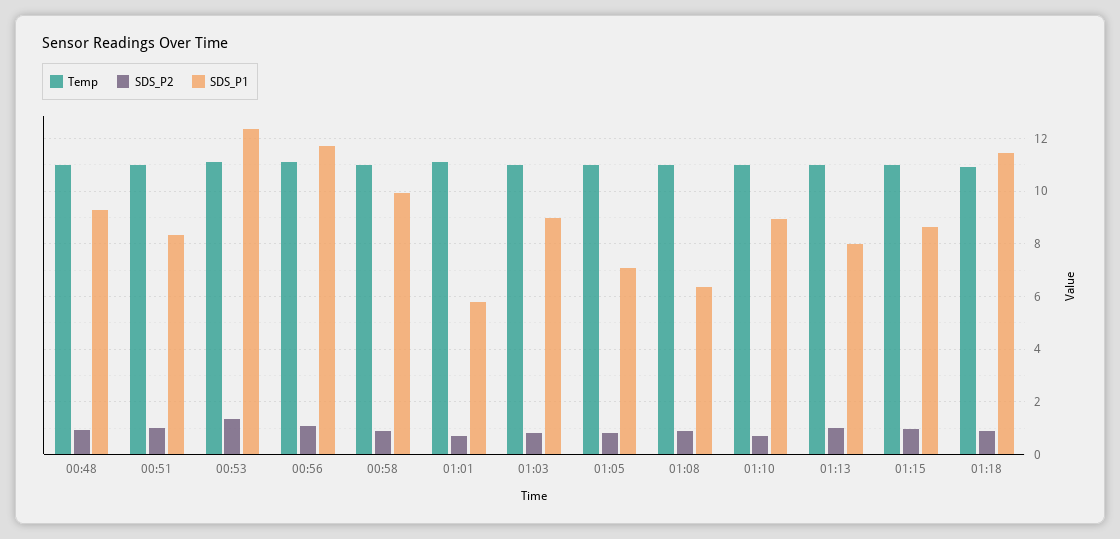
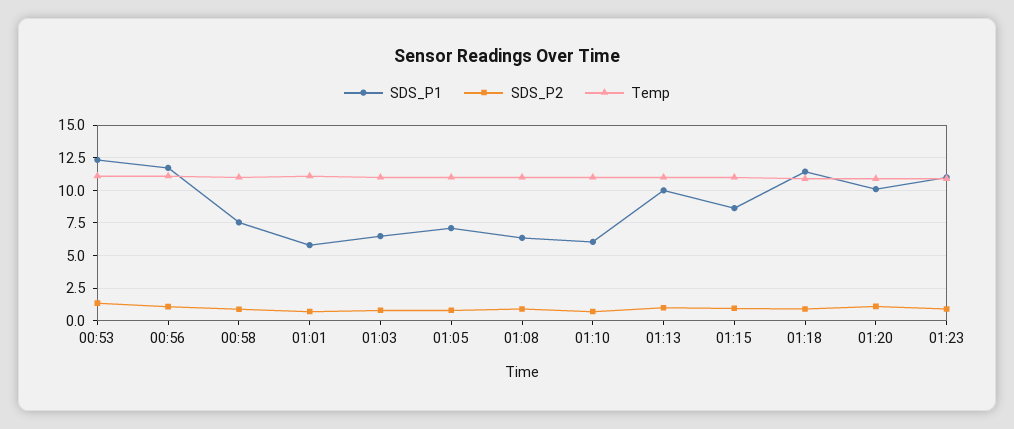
Temp, 00:48: 11 -> none
SDS_P2, 00:48: 1 -> none
SDS_P1, 00:48: 9.25 -> none
Temp, 00:51: 11 -> none
SDS_P2, 00:51: 1 -> none
SDS_P1, 00:51: 8.25 -> none
SDS_P1, 00:58: 10 -> 7.5
SDS_P1, 01:03: 9 -> 6.5
SDS_P1, 01:10: 9 -> 6
SDS_P1, 01:13: 8 -> 10
SDS_P1, 01:20: none -> 10
SDS_P2, 01:20: none -> 1
Temp, 01:20: none -> 11
SDS_P1, 01:23: none -> 11
SDS_P2, 01:23: none -> 1
Temp, 01:23: none -> 11

